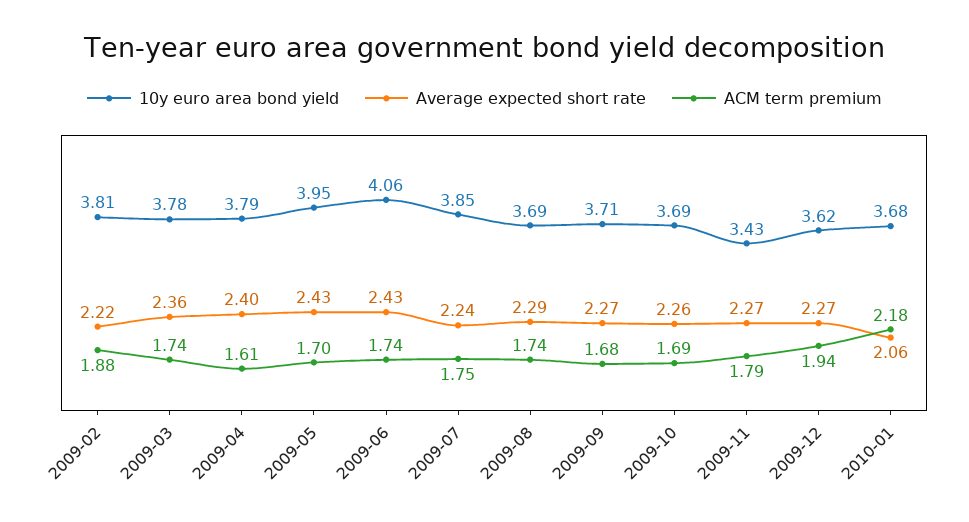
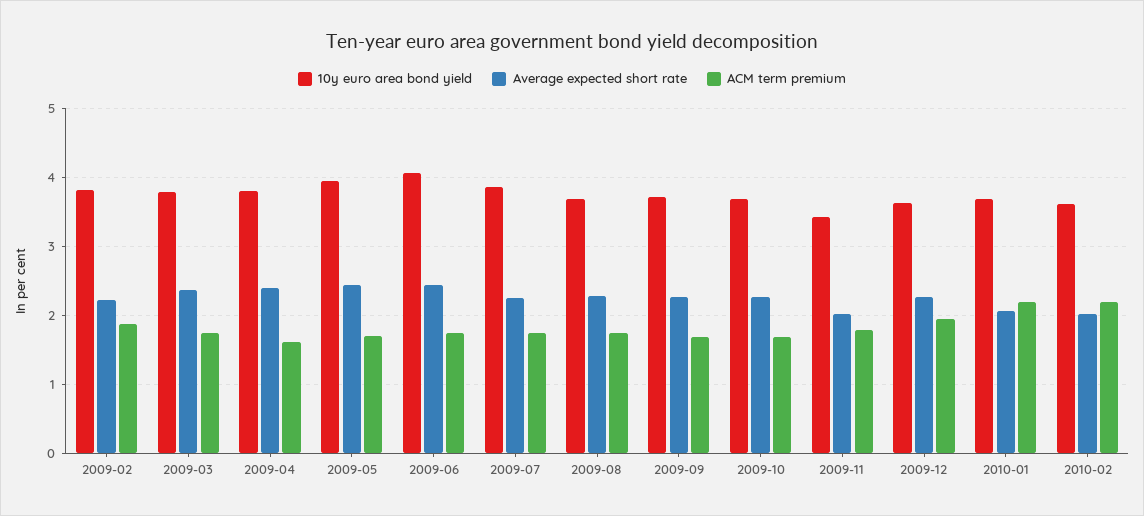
Average expected short rate, 2009-11: 2.27 -> 2
10y euro area bond yield, 2010-02: none -> 3.6
Average expected short rate, 2010-02: none -> 2
ACM term premium, 2010-02: none -> 2.2

